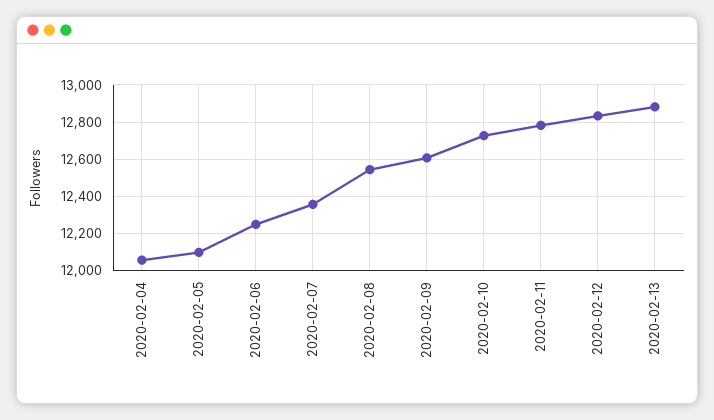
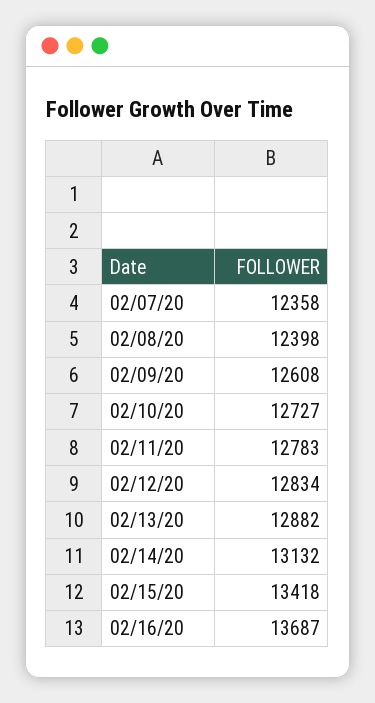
2020-02-04: 12050 -> none
2020-02-05: 12100 -> none
2020-02-06: 12250 -> none
2020-02-08: 12550 -> 12398
02/14/20: none -> 13132
02/15/20: none -> 13418
02/16/20: none -> 13687

